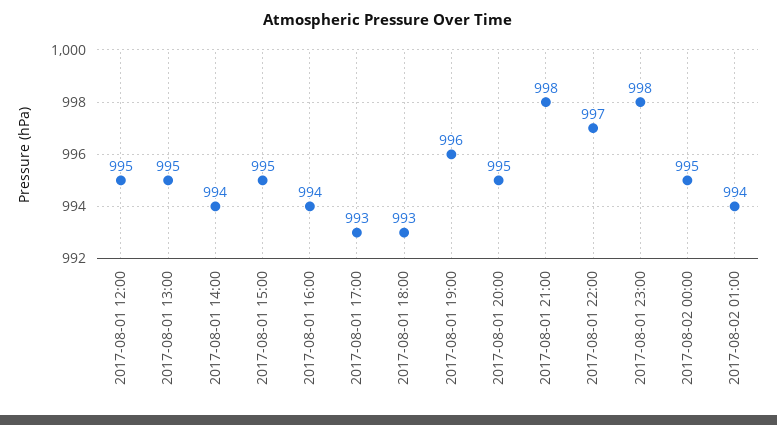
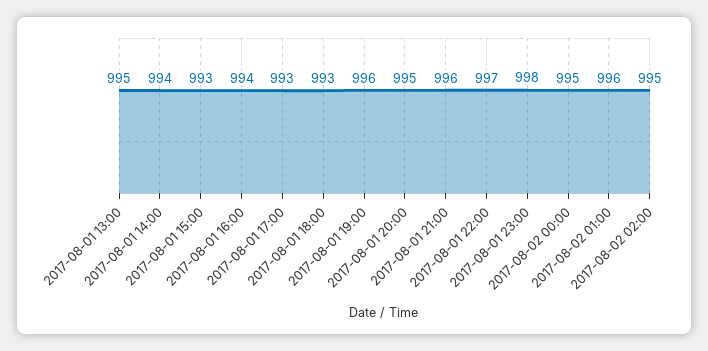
2017-08-01 12:00: 995 -> none
2017-08-01 15:00: 995 -> 993
2017-08-01 21:00: 998 -> 996
2017-08-02 01:00: 994 -> 996
2017-08-02 02:00: none -> 995

